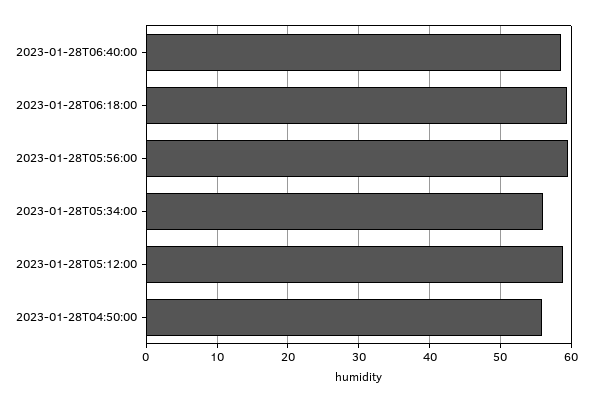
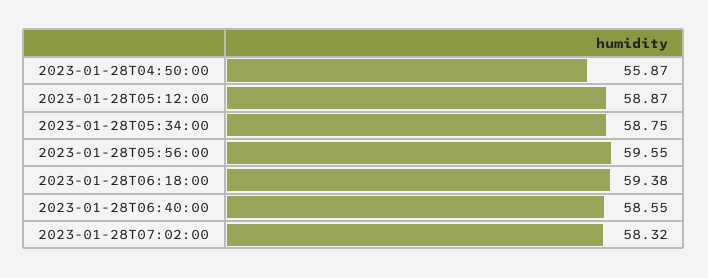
2023-01-28T05:34:00: 56 -> 58.75
2023-01-28T07:02:00: none -> 58.32

